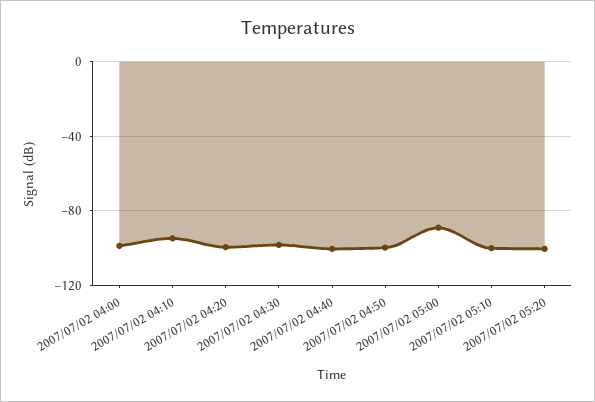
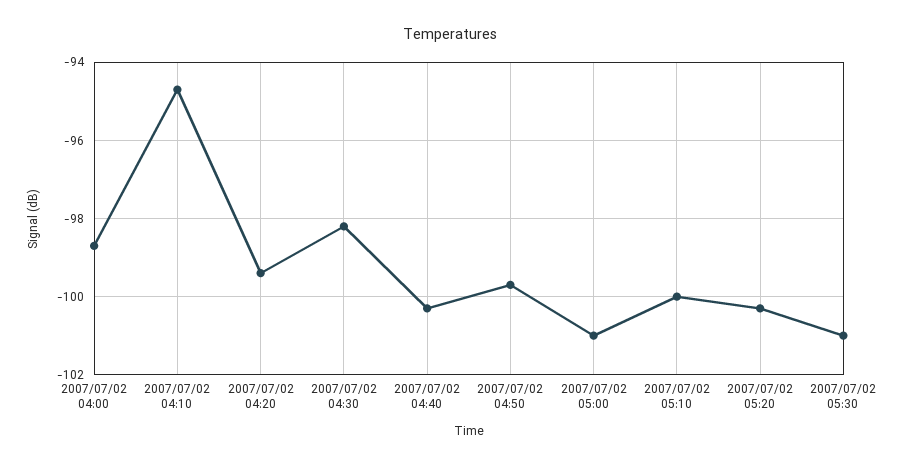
2007/07/02 05:00: -90 -> -101
2007/07/02 05:30: none -> -101

